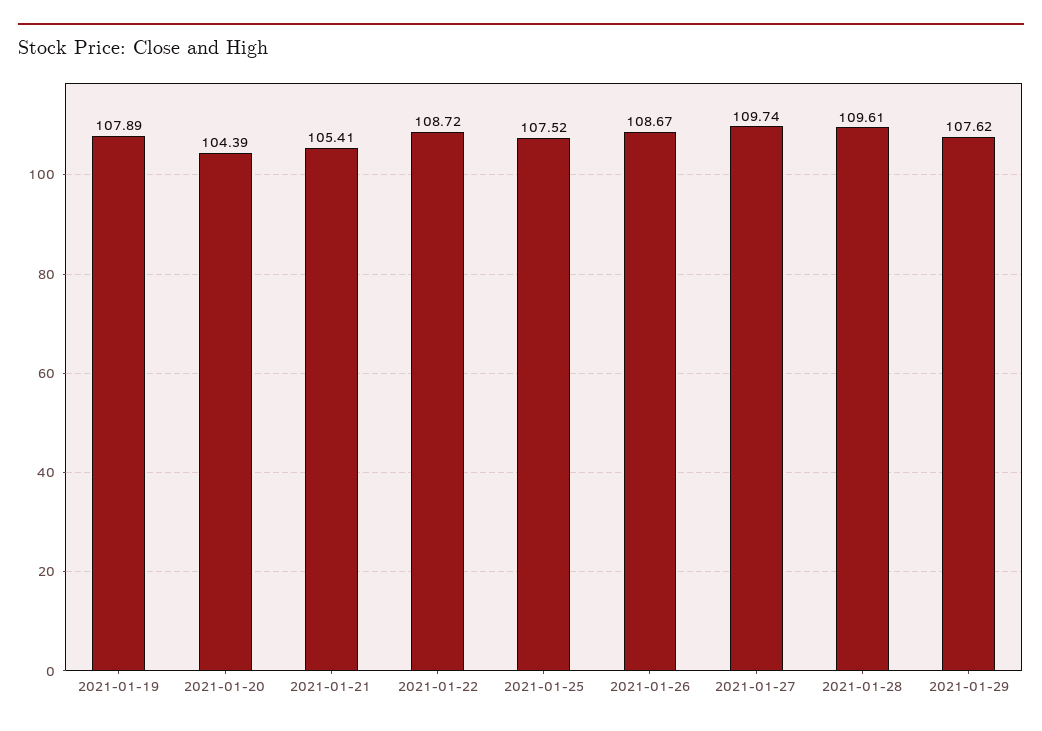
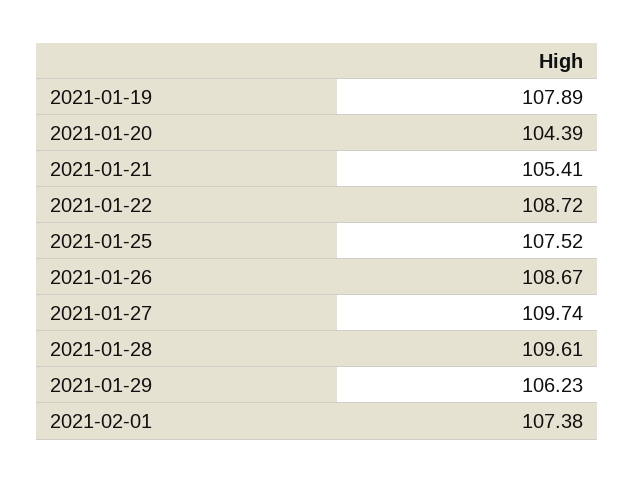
2021-01-29: 107.62 -> 106.23
2021-02-01: none -> 107.38

